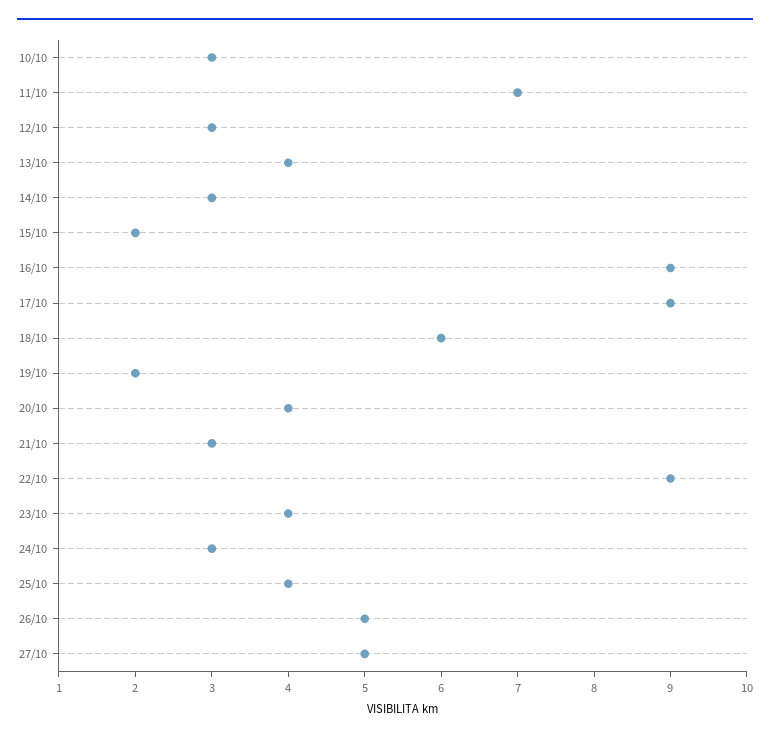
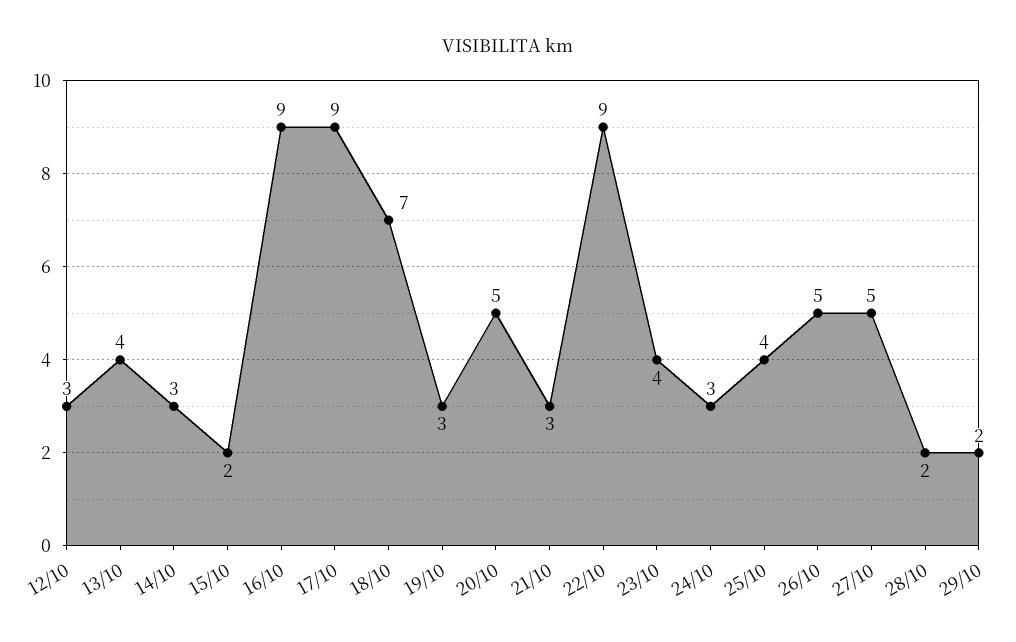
10/10: 3 -> none
11/10: 7 -> none
18/10: 6 -> 7
19/10: 2 -> 3
20/10: 4 -> 5
28/10: none -> 2
29/10: none -> 2

